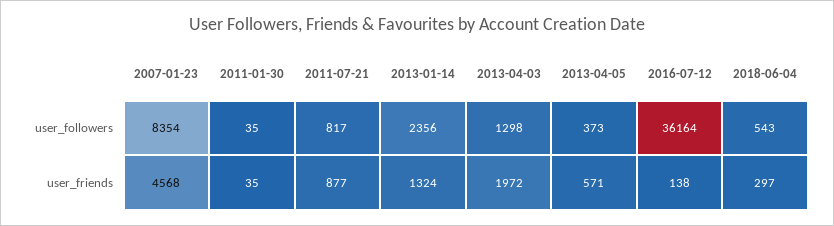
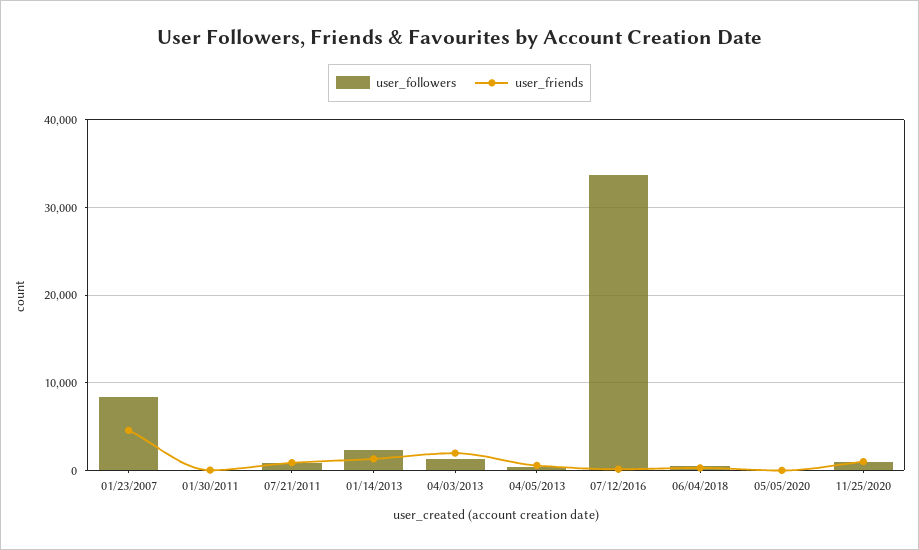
user_followers, 2016-07-12: 36164 -> 34000
user_followers, 05/05/2020: none -> 0
user_friends, 05/05/2020: none -> 0
user_followers, 11/25/2020: none -> 1000
user_friends, 11/25/2020: none -> 1000

